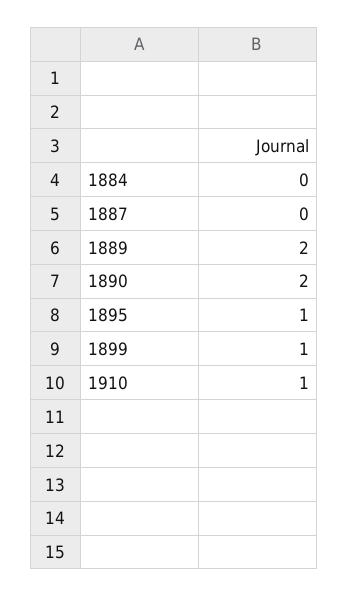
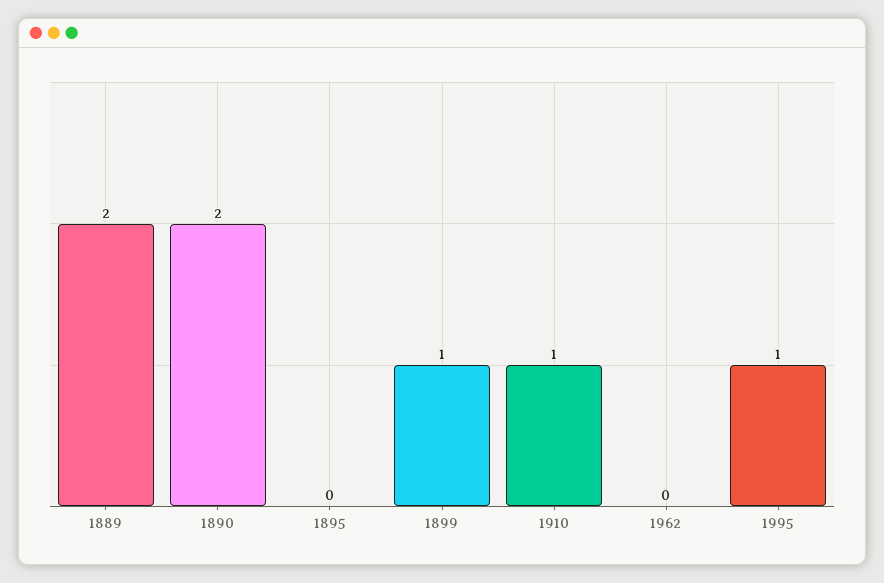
1884: 0 -> none
1887: 0 -> none
1895: 1 -> 0
1962: none -> 0
1995: none -> 1

